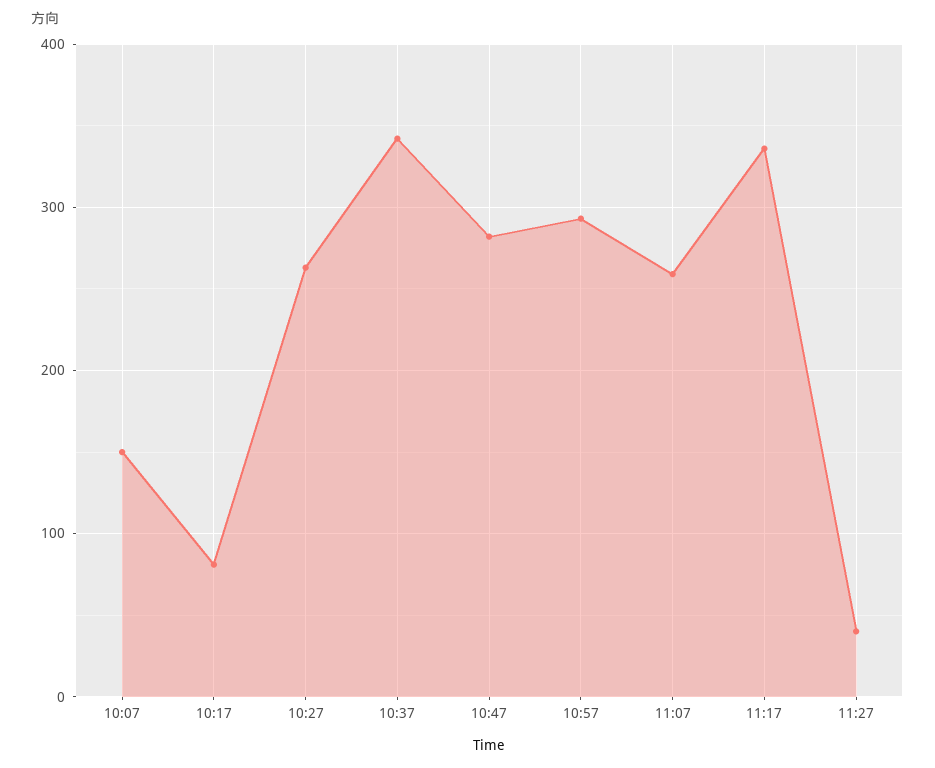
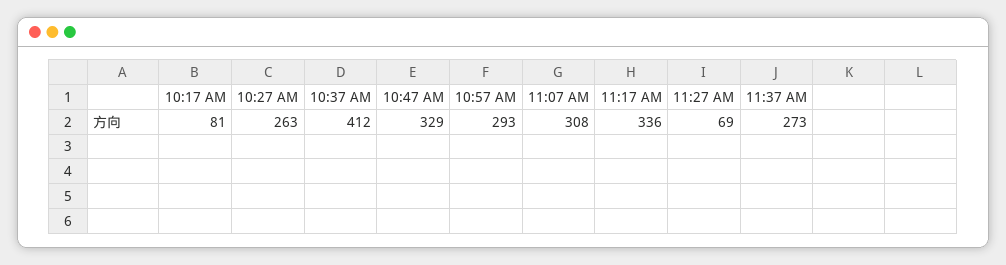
10:07: 150 -> none
10:37: 340 -> 412
10:47: 280 -> 329
11:07: 260 -> 308
11:27: 40 -> 69
11:37 AM: none -> 273

